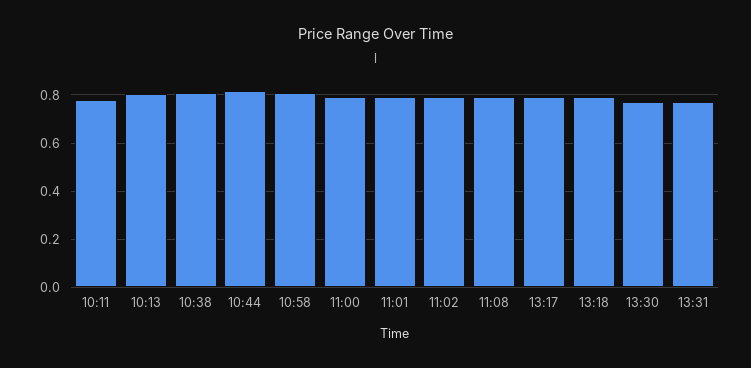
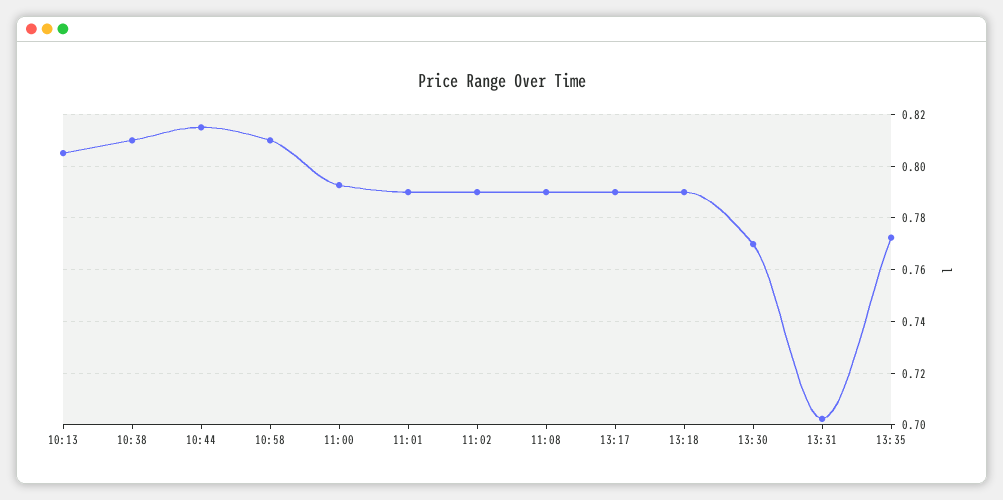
10:11: 0.775 -> none
13:31: 0.775 -> 0.7025
13:35: none -> 0.7725

